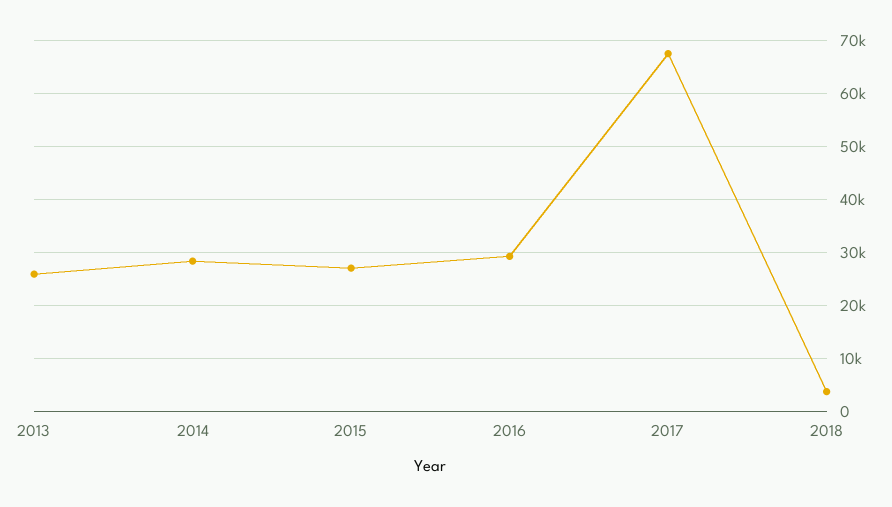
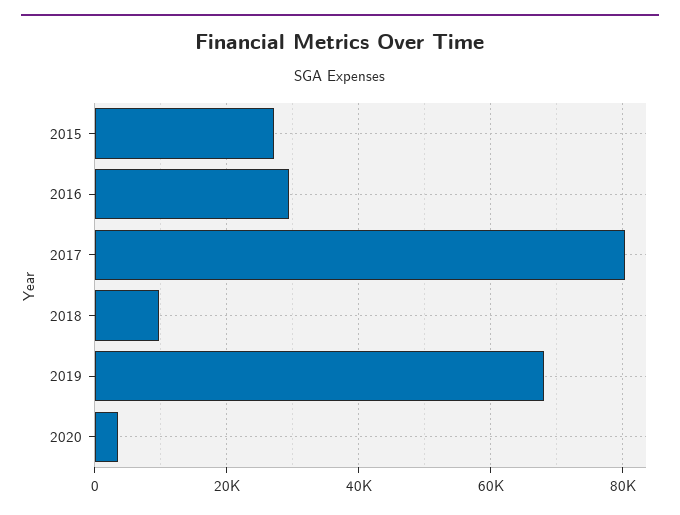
2013: 26000 -> none
2014: 28000 -> none
2017: 68000 -> 80000
2018: 4000 -> 10000
2019: none -> 68000
2020: none -> 4000

